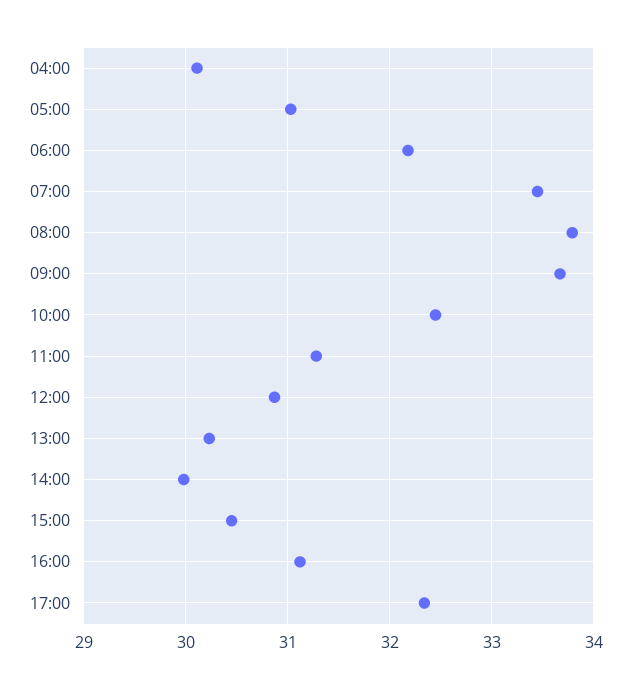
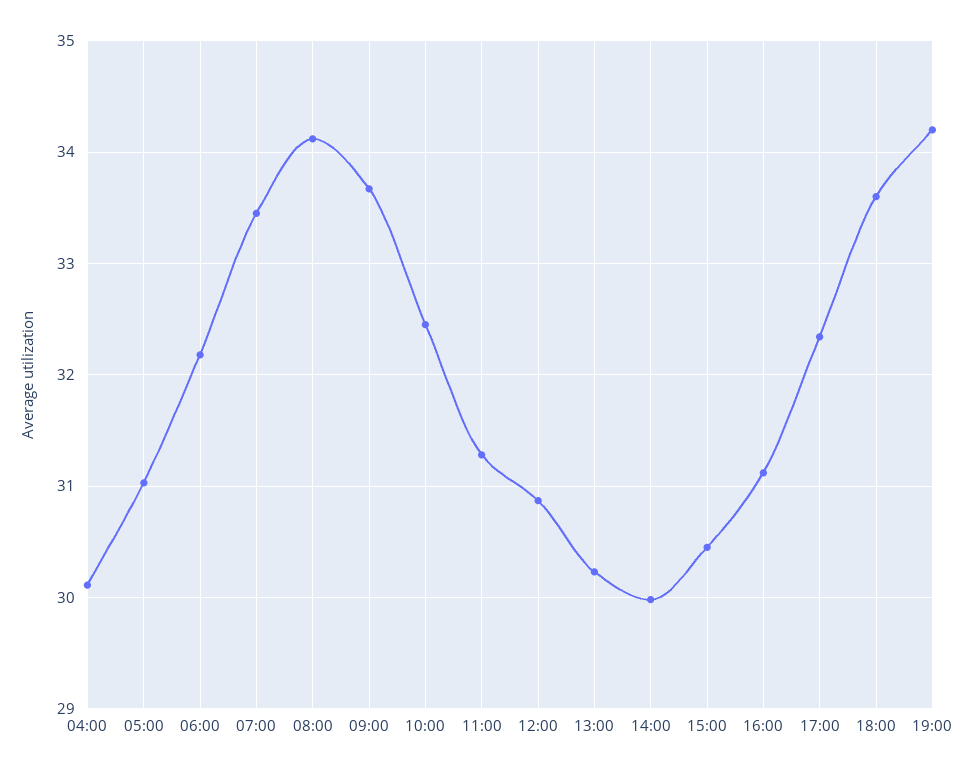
08:00: 33.8 -> 34.1
18:00: none -> 33.6
19:00: none -> 34.2

